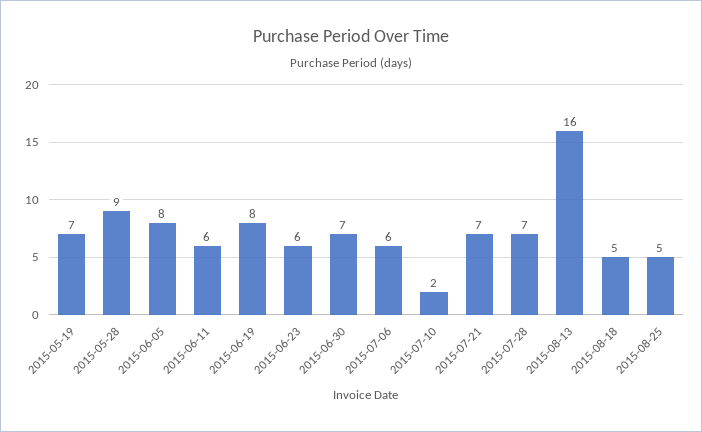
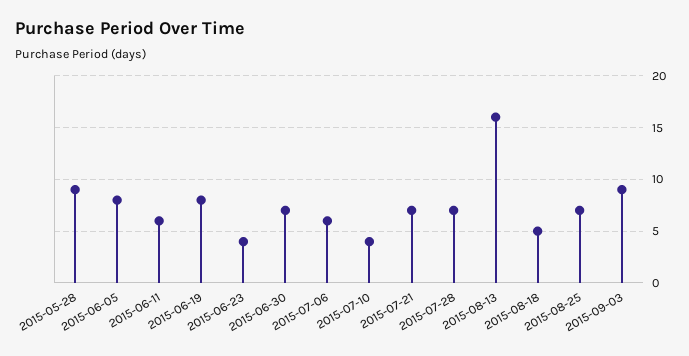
2015-05-19: 7 -> none
2015-06-23: 6 -> 4
2015-07-10: 2 -> 4
2015-08-25: 5 -> 7
2015-09-03: none -> 9

